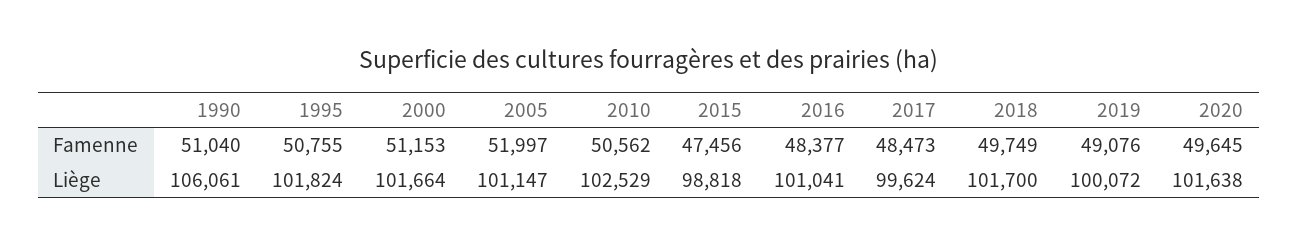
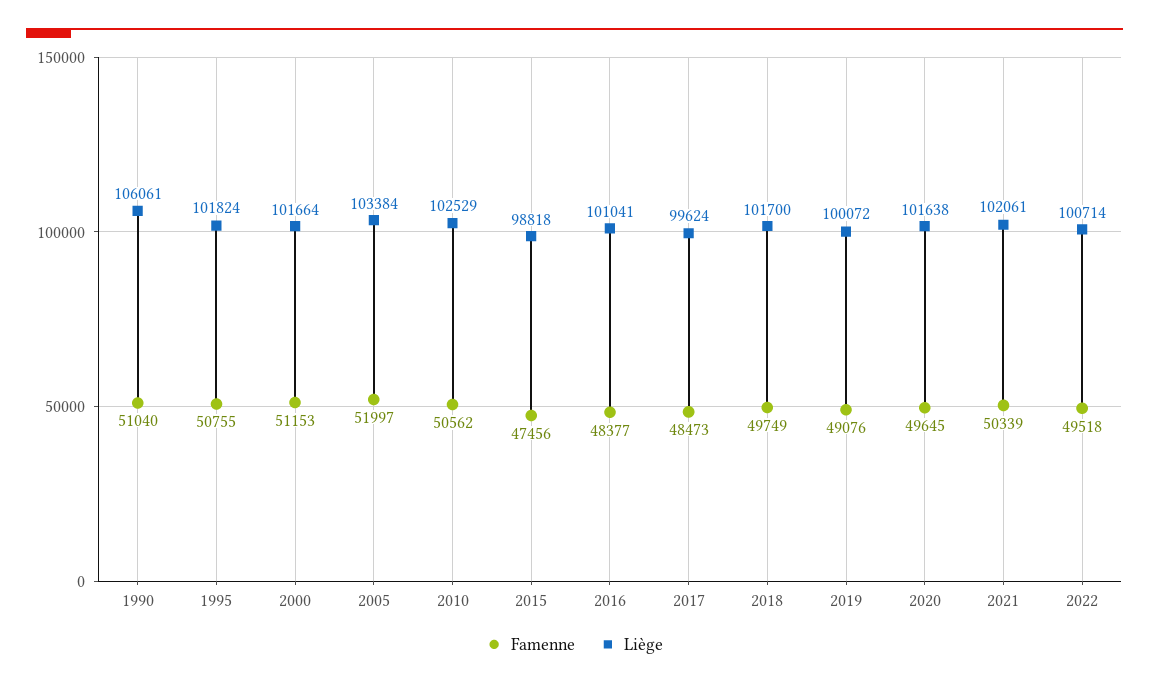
Liège, 2005: 101147 -> 103384
Famenne, 2021: none -> 50339
Liège, 2021: none -> 102061
Famenne, 2022: none -> 49518
Liège, 2022: none -> 100714

